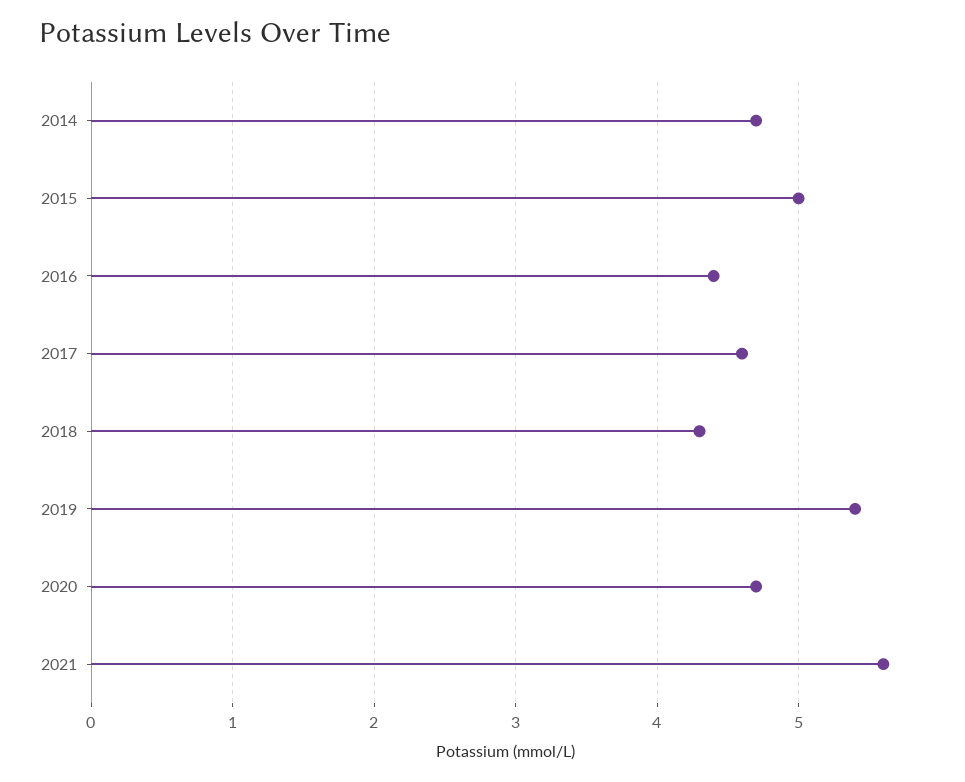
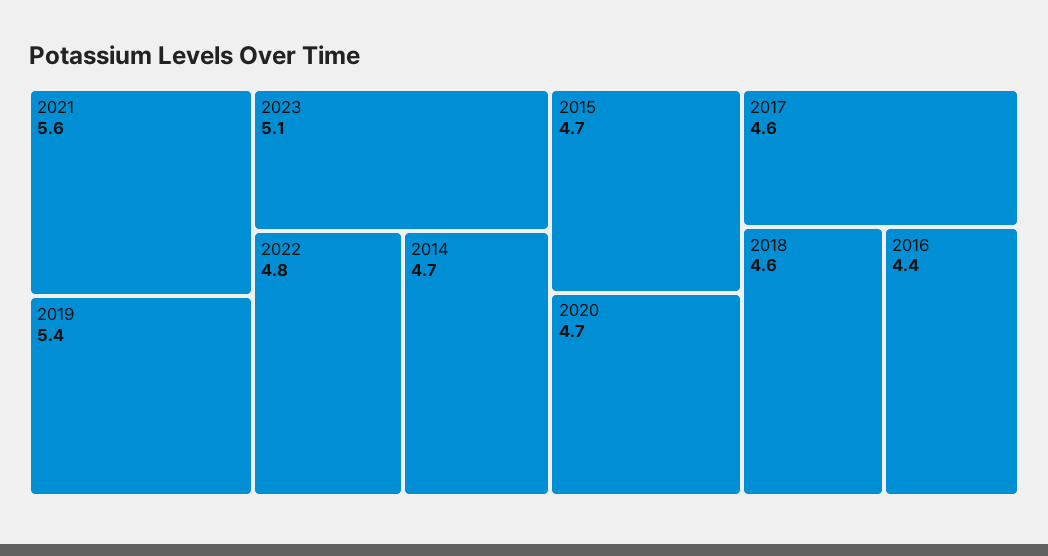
2015: 5 -> 4.7
2018: 4.3 -> 4.6
2023: none -> 5.1
2022: none -> 4.8

